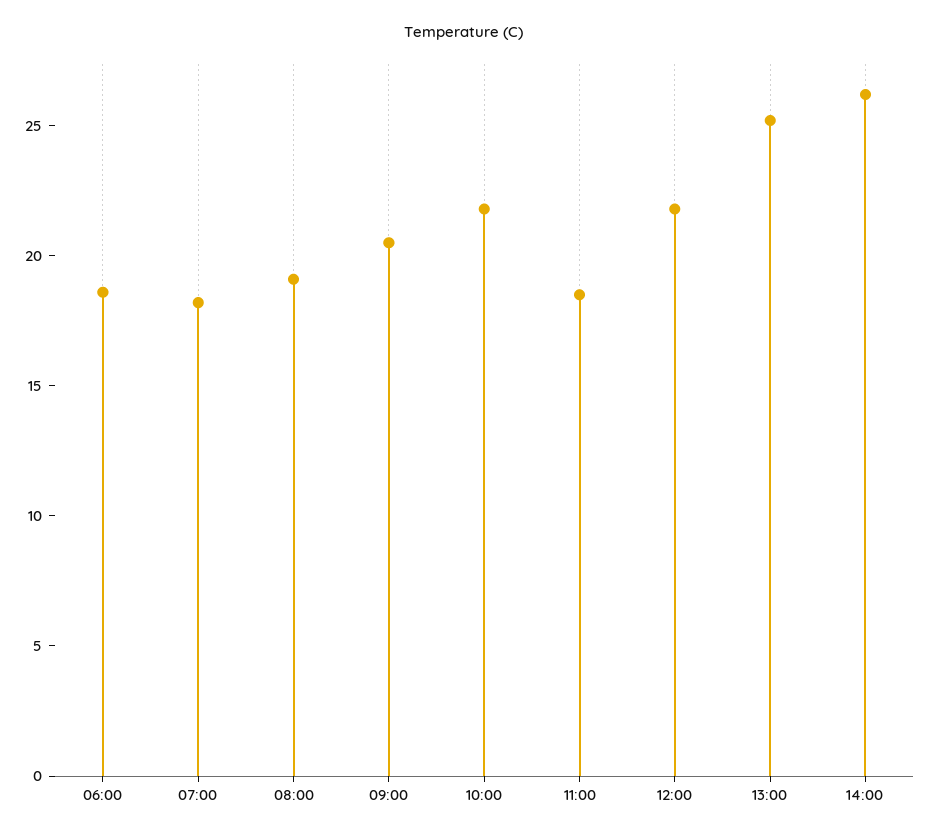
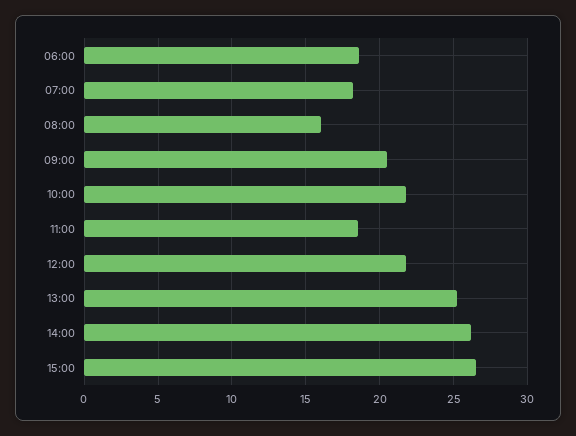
08:00: 19 -> 16
15:00: none -> 26.5

